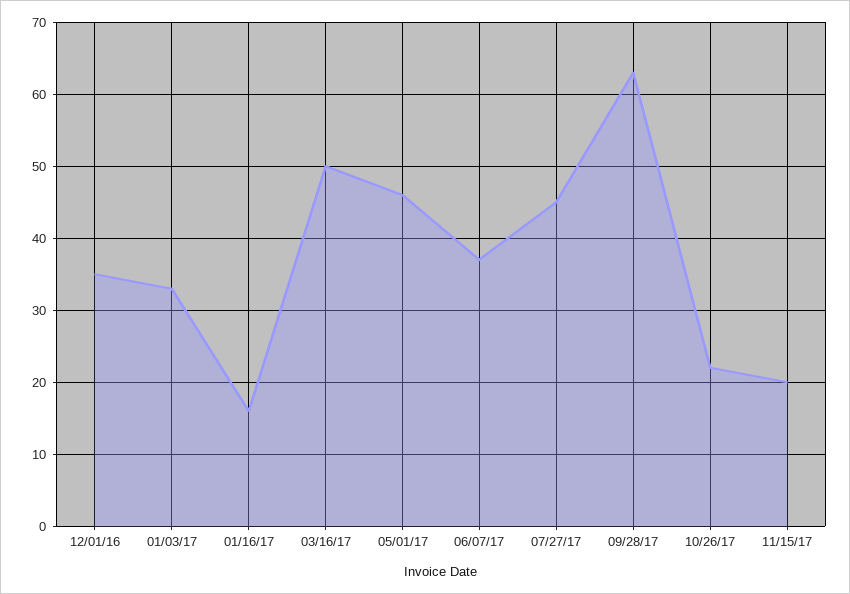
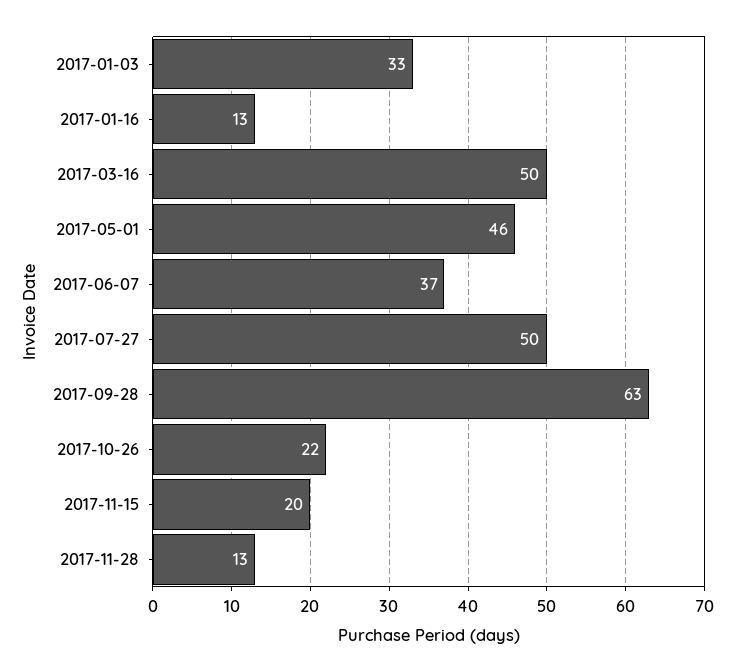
12/01/16: 35 -> none
01/16/17: 16 -> 13
07/27/17: 45 -> 50
2017-11-28: none -> 13

